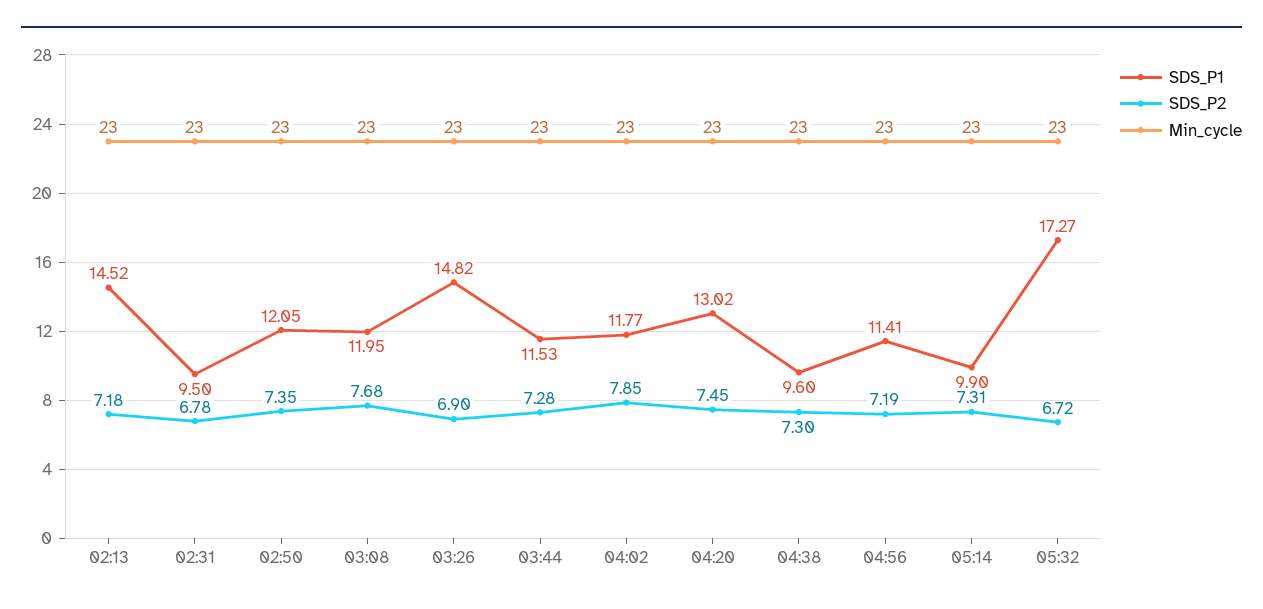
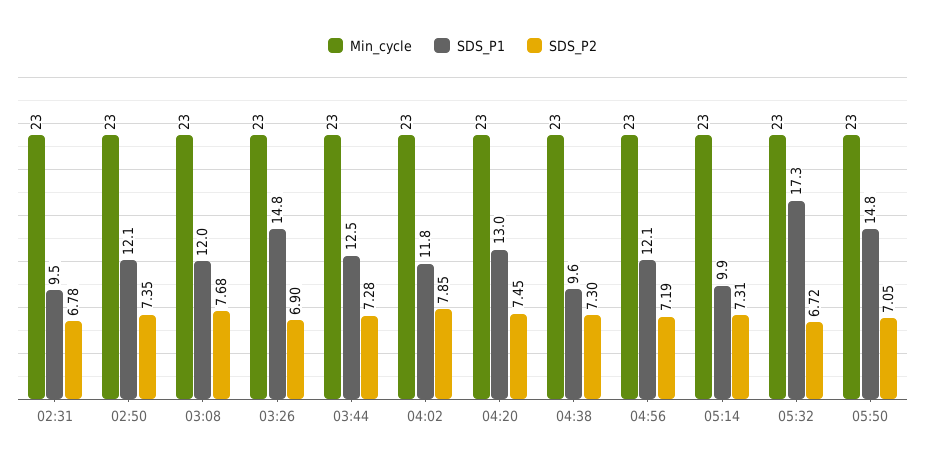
SDS_P1, 02:13: 14.52 -> none
SDS_P2, 02:13: 7.18 -> none
Min_cycle, 02:13: 23 -> none
SDS_P1, 03:44: 11.53 -> 12.5
SDS_P1, 04:56: 11.41 -> 12.1
Min_cycle, 05:50: none -> 23
SDS_P1, 05:50: none -> 14.8
SDS_P2, 05:50: none -> 7.05

